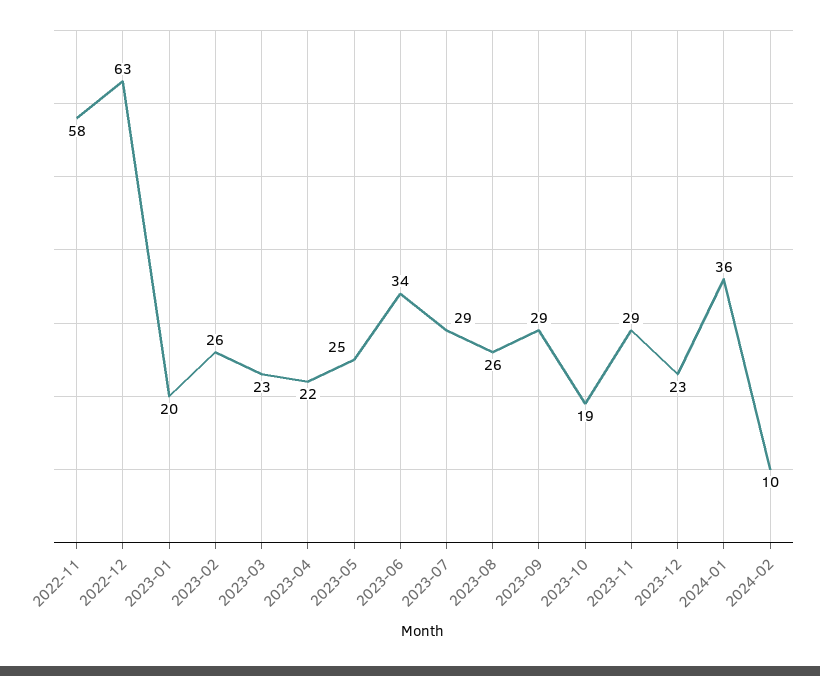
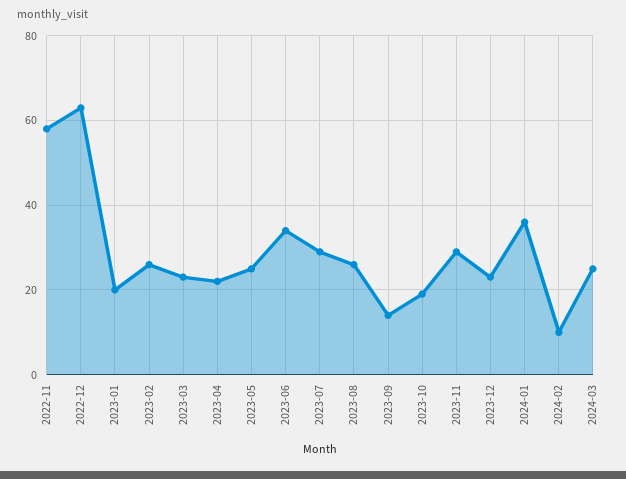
2023-09: 29 -> 15
2024-03: none -> 25

